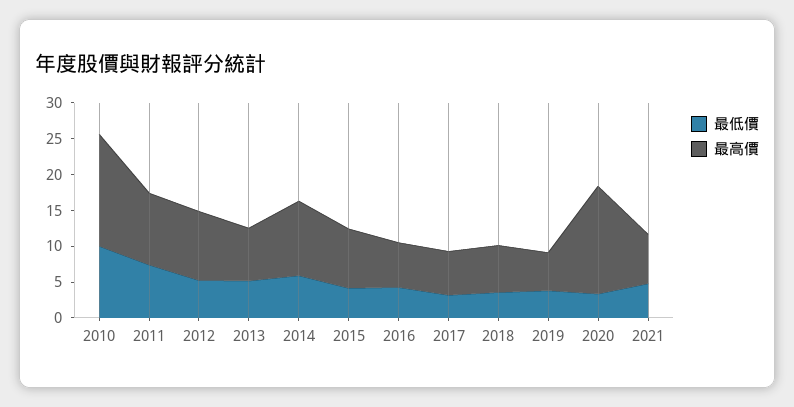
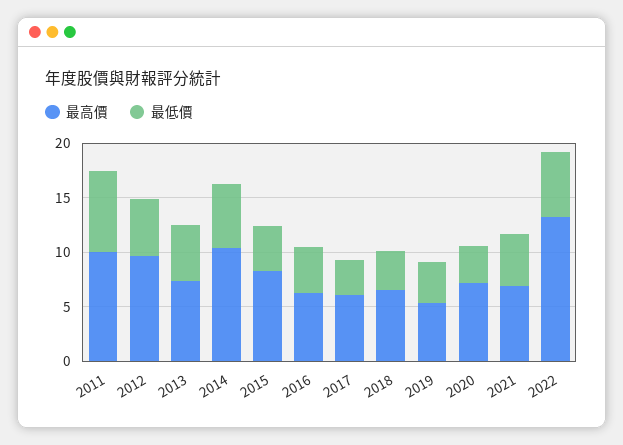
最低價, 2010: 10 -> none
最高價, 2010: 15 -> none
最高價, 2020: 15 -> 7
最高價, 2022: none -> 13
最低價, 2022: none -> 6

